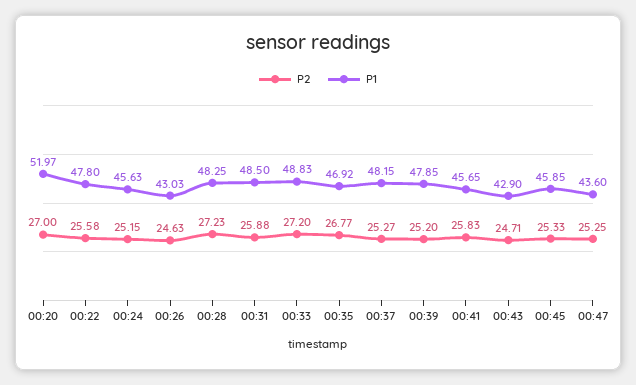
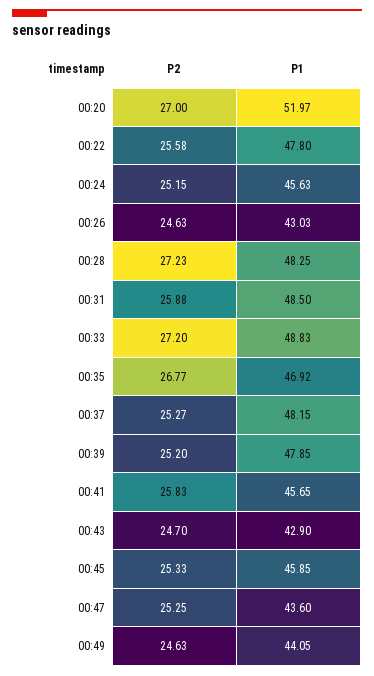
P2, 00:43: 24.71 -> 24.7
P2, 00:49: none -> 24.63
P1, 00:49: none -> 44.05

